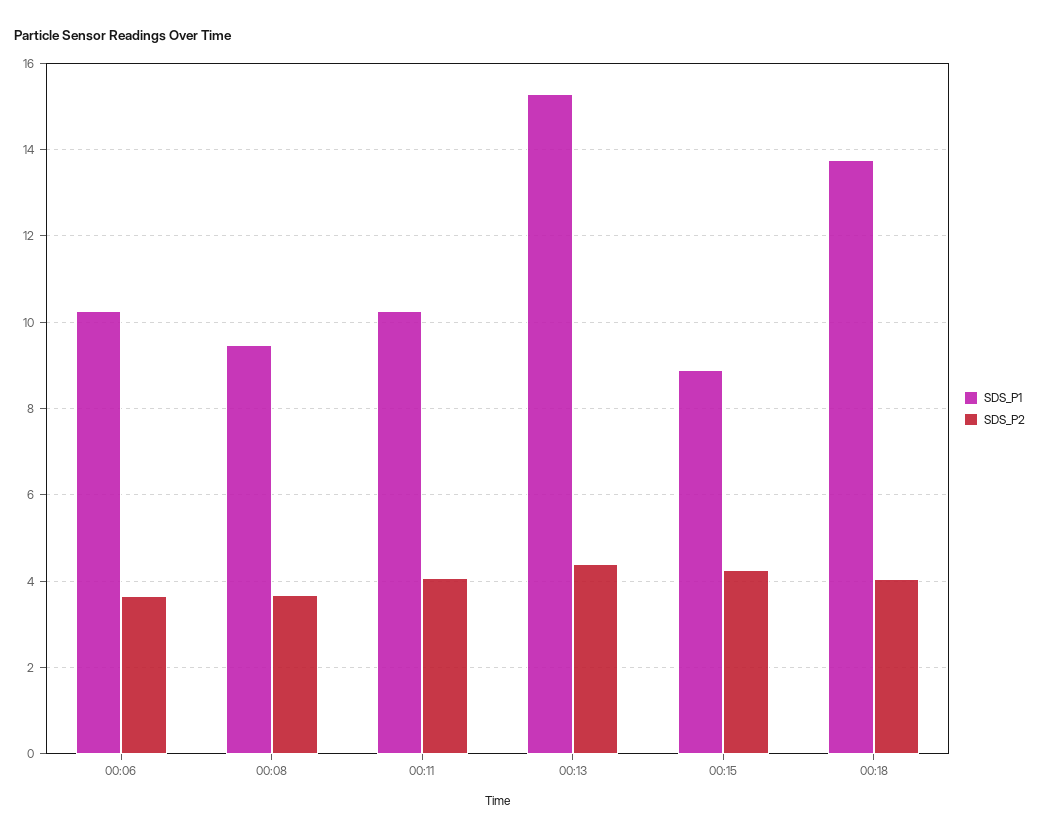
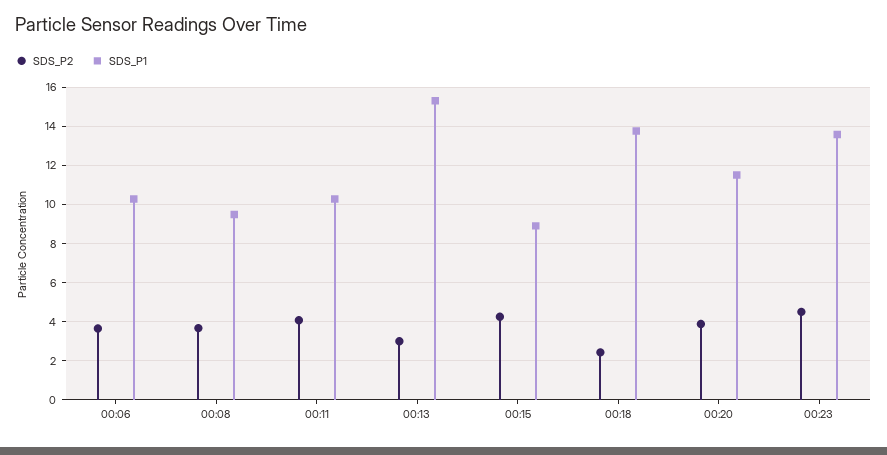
SDS_P2, 00:13: 4.4 -> 3
SDS_P2, 00:18: 4 -> 2.5
SDS_P2, 00:20: none -> 4
SDS_P1, 00:20: none -> 11.5
SDS_P2, 00:23: none -> 4.5
SDS_P1, 00:23: none -> 13.5

